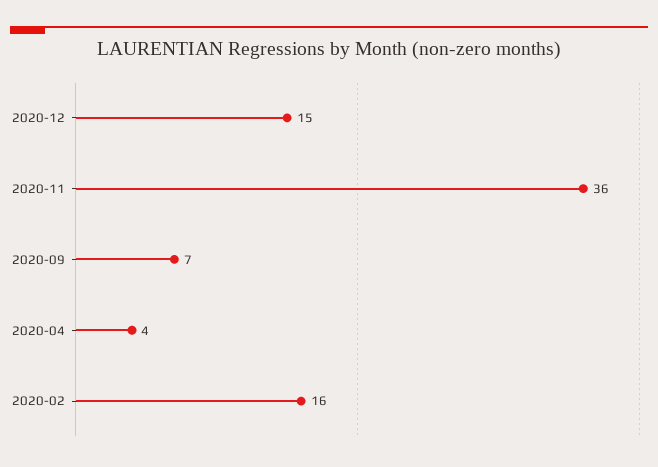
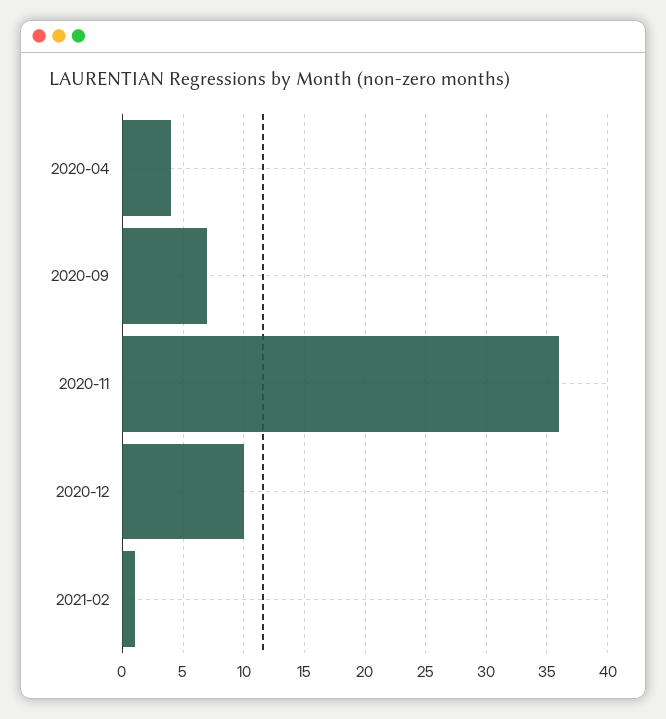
2020-12: 15 -> 10
2020-02: 16 -> none
2021-02: none -> 1

